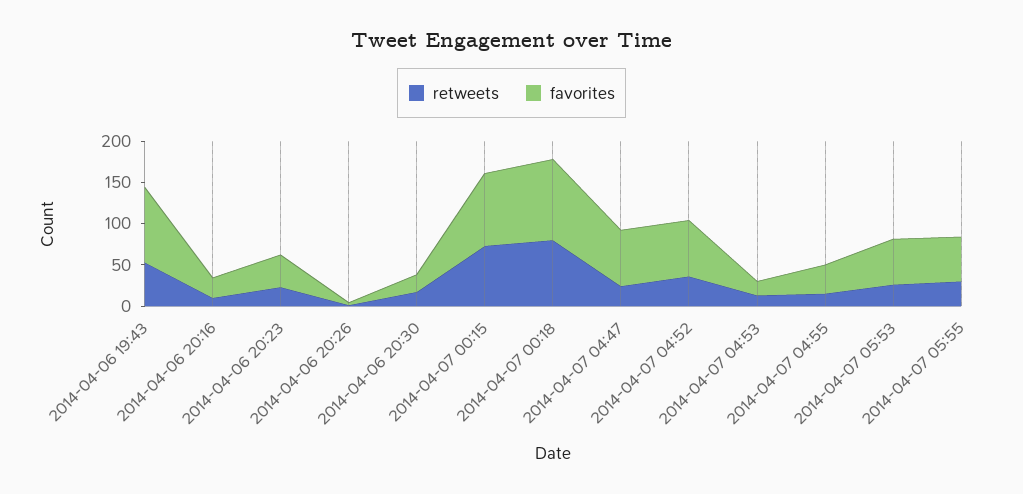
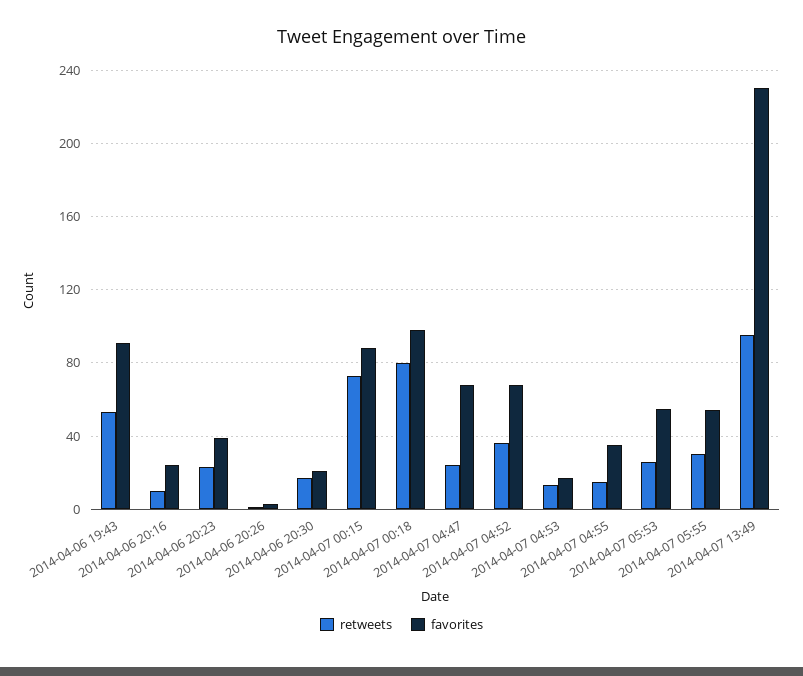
retweets, 2014-04-07 13:49: none -> 95
favorites, 2014-04-07 13:49: none -> 230

